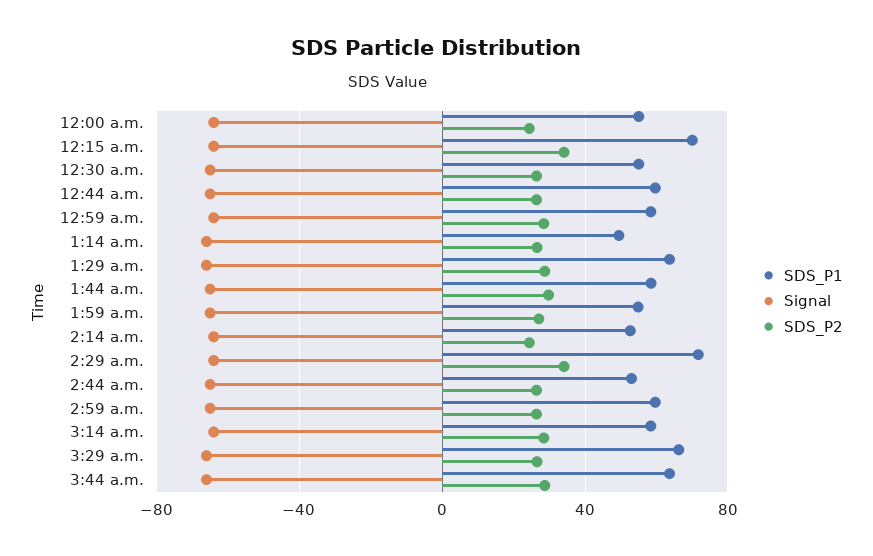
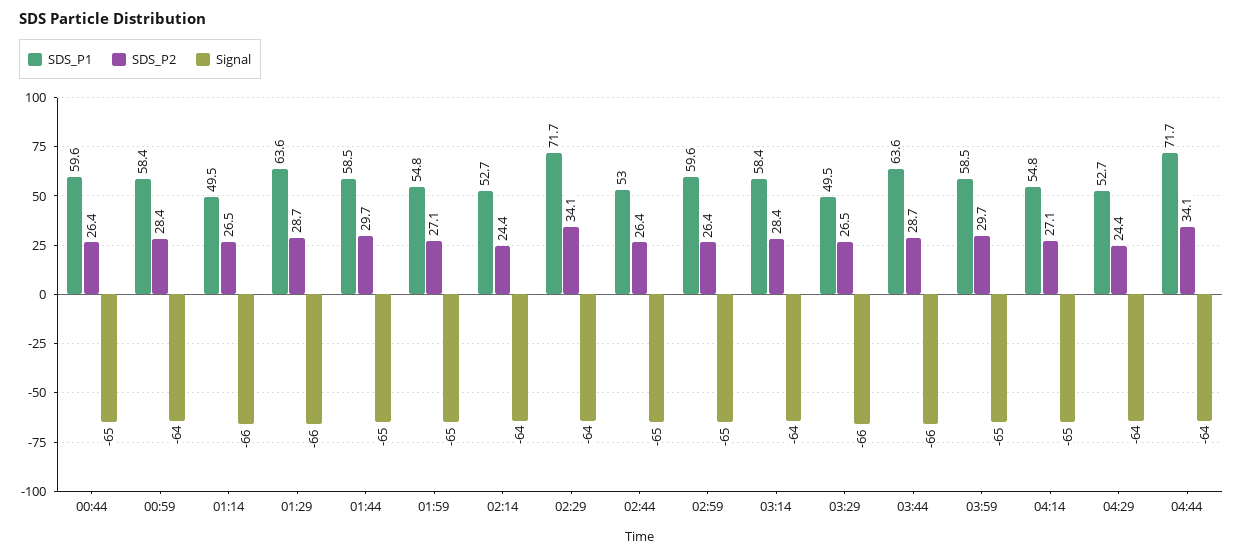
SDS_P1, 12:00 a.m.: 55 -> none
Signal, 12:00 a.m.: -65 -> none
SDS_P2, 12:00 a.m.: 25 -> none
SDS_P1, 12:15 a.m.: 70 -> none
Signal, 12:15 a.m.: -65 -> none
SDS_P2, 12:15 a.m.: 35 -> none
SDS_P1, 12:30 a.m.: 55 -> none
Signal, 12:30 a.m.: -65 -> none
SDS_P2, 12:30 a.m.: 25 -> none
SDS_P1, 3:29 a.m.: 65 -> 49.5
SDS_P1, 03:59: none -> 58.5
SDS_P2, 03:59: none -> 29.7
Signal, 03:59: none -> -65
SDS_P1, 04:14: none -> 54.8
SDS_P2, 04:14: none -> 27.1
Signal, 04:14: none -> -65
SDS_P1, 04:29: none -> 52.7
SDS_P2, 04:29: none -> 24.4
Signal, 04:29: none -> -64
SDS_P1, 04:44: none -> 71.7
SDS_P2, 04:44: none -> 34.1
Signal, 04:44: none -> -64

